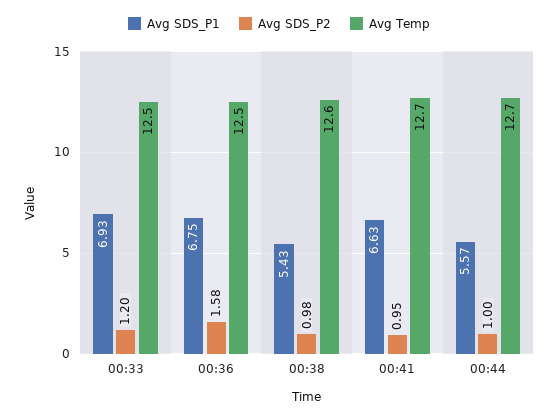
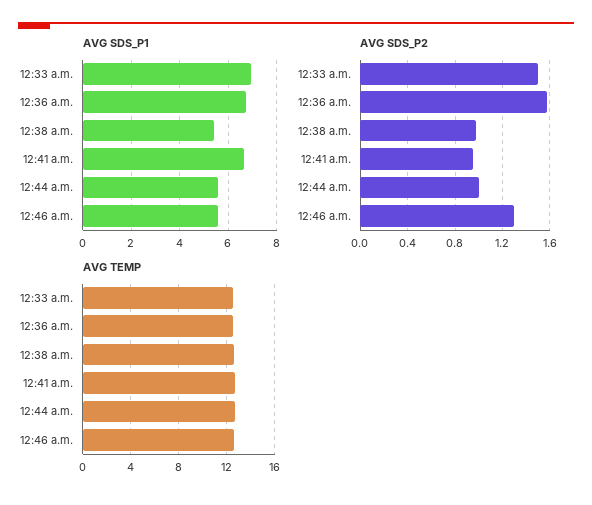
Avg SDS_P2, 00:33: 1.2 -> 1.5
Avg SDS_P1, 12:46 a.m.: none -> 5.5
Avg SDS_P2, 12:46 a.m.: none -> 1.3
Avg Temp, 12:46 a.m.: none -> 12.5

